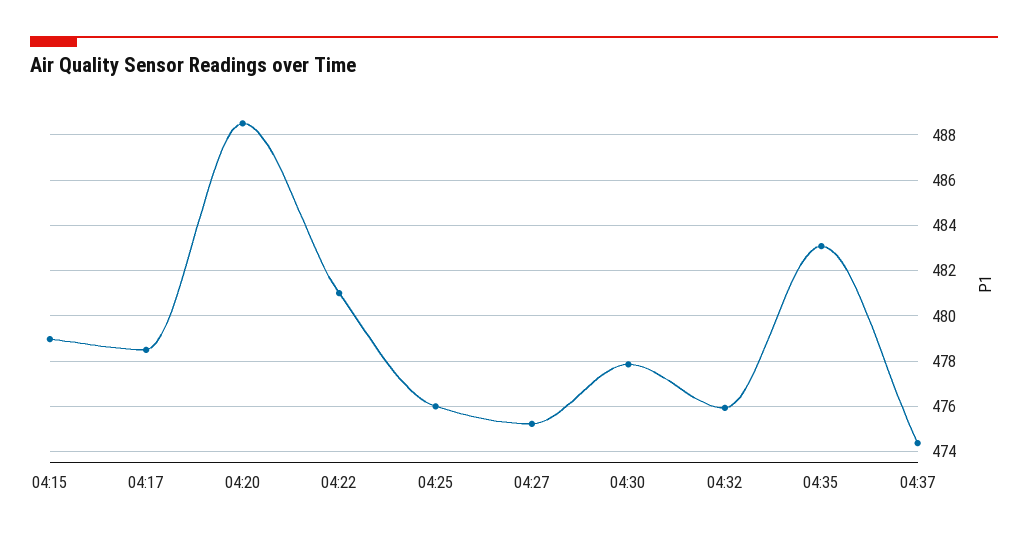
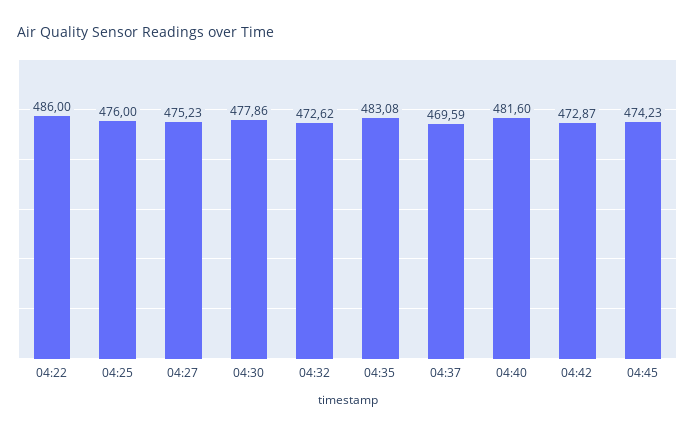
04:15: 479 -> none
04:17: 478.5 -> none
04:20: 488.5 -> none
04:22: 481 -> 486
04:32: 476 -> 472.62
04:37: 474.5 -> 469.59
04:40: none -> 481.6
04:42: none -> 472.87
04:45: none -> 474.23

